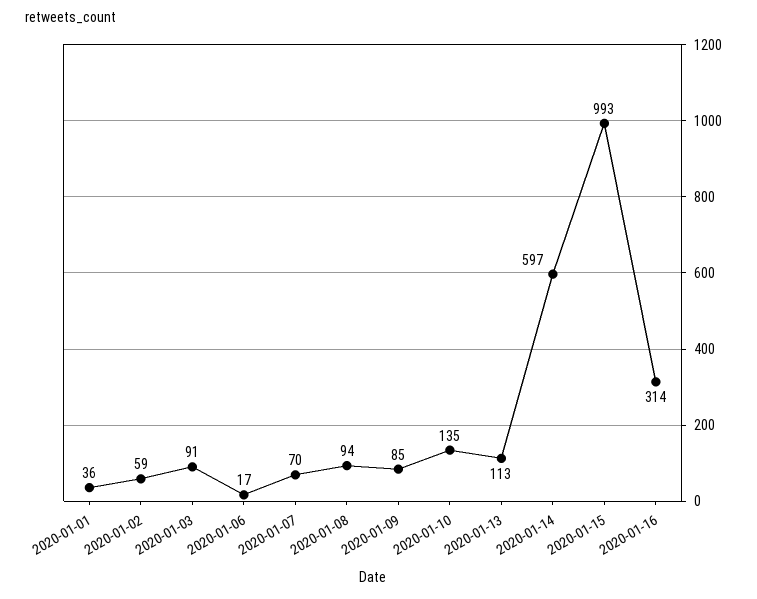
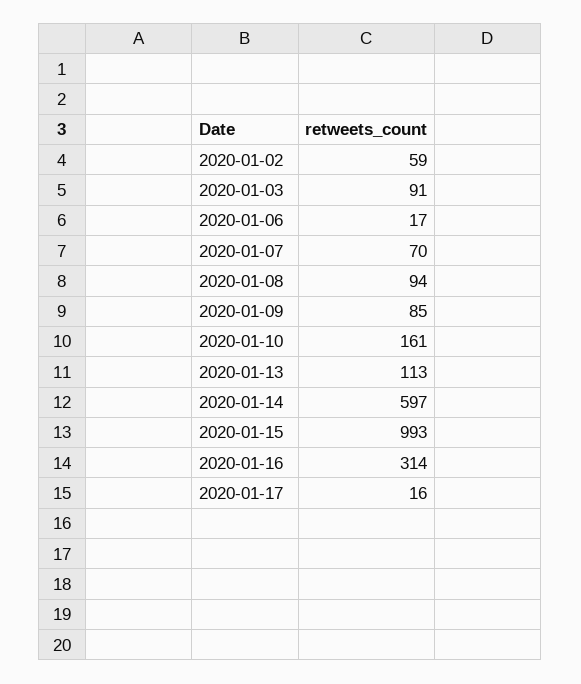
2020-01-01: 36 -> none
2020-01-10: 135 -> 161
2020-01-17: none -> 16

